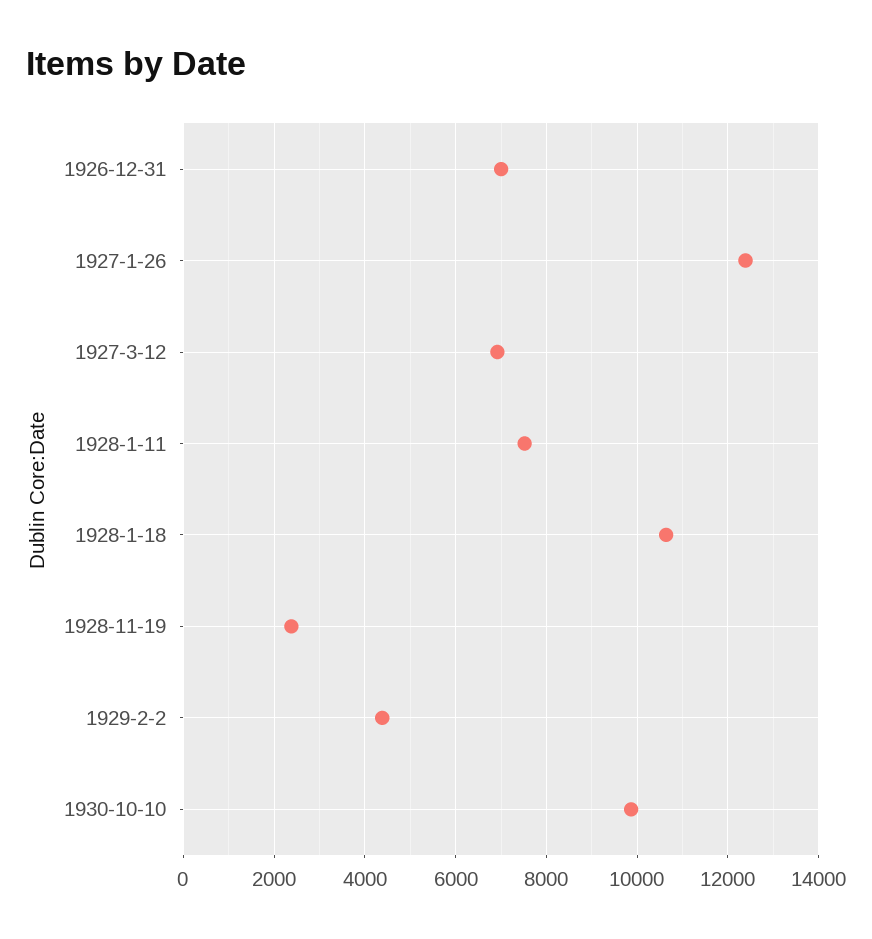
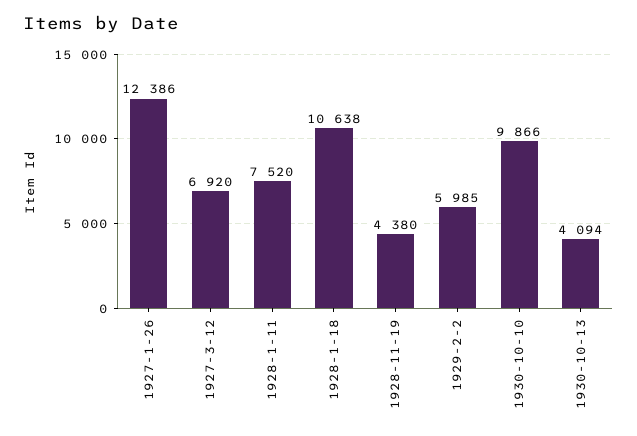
1926-12-31: 7000 -> none
1928-11-19: 2400 -> 4380
1929-2-2: 4400 -> 5985
1930-10-13: none -> 4094

